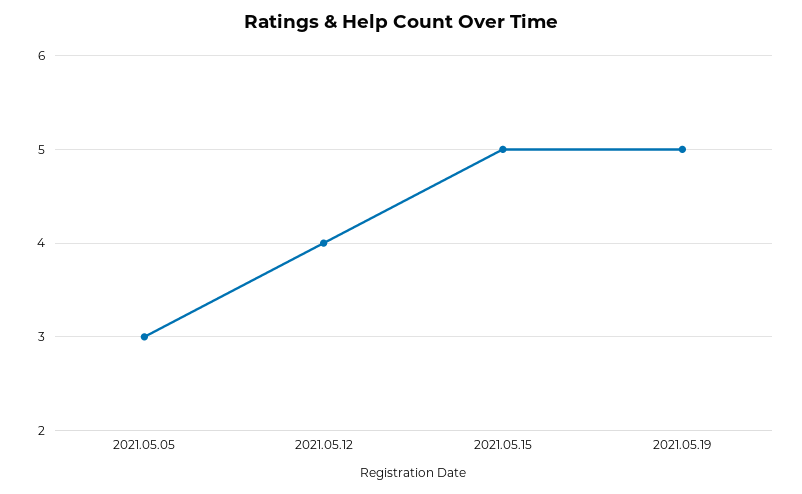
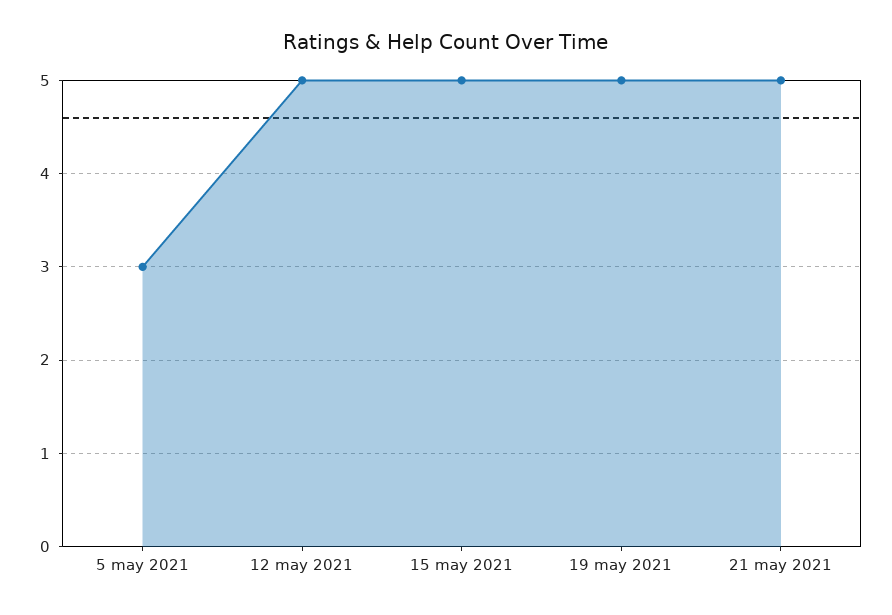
2021.05.12: 4 -> 5
21 may 2021: none -> 5

